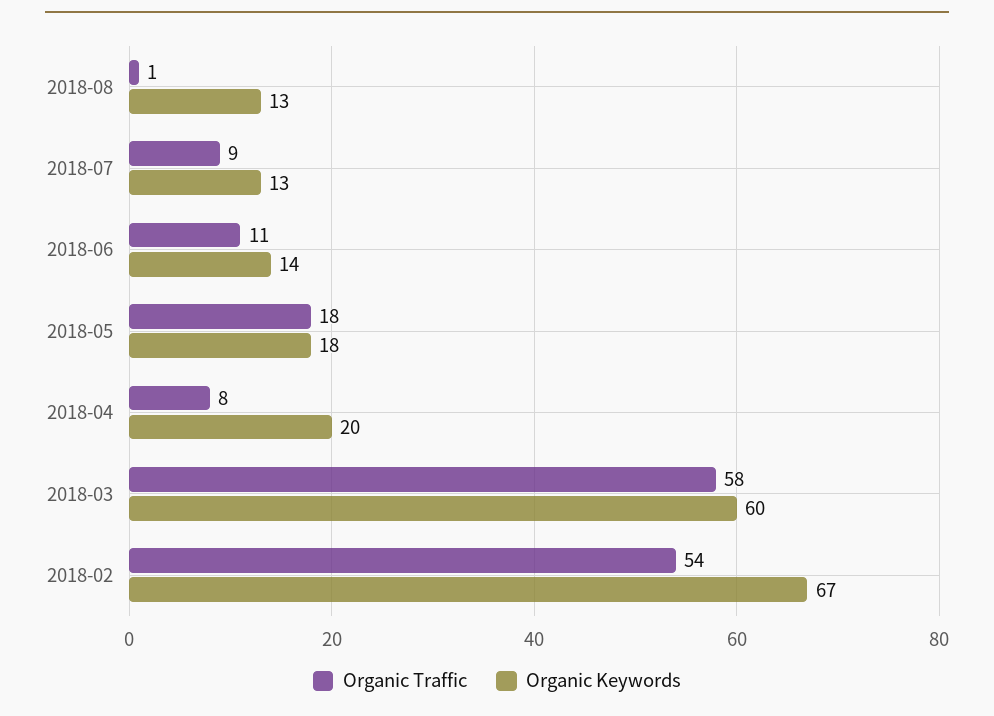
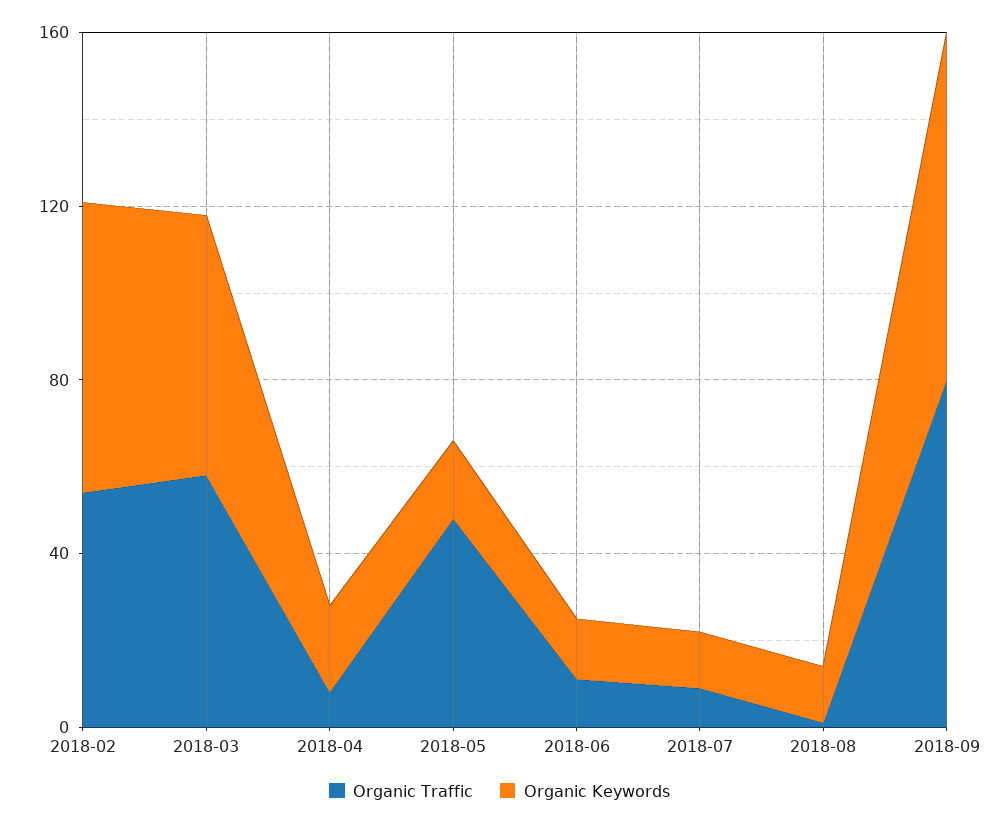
Organic Traffic, 2018-05: 18 -> 50
Organic Traffic, 2018-09: none -> 80
Organic Keywords, 2018-09: none -> 80

